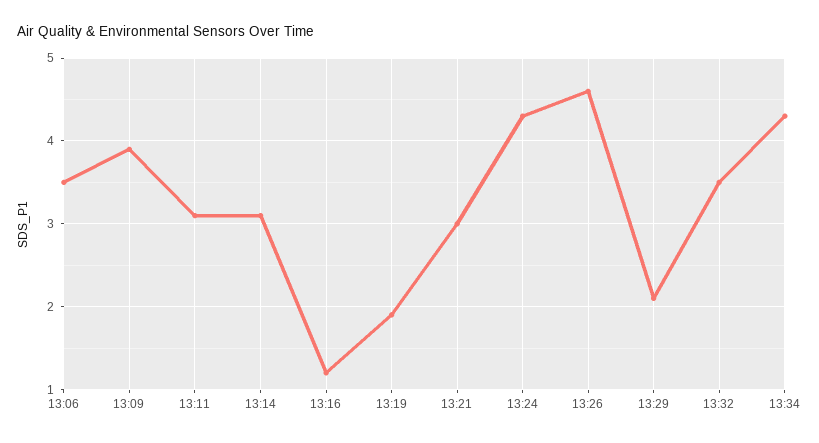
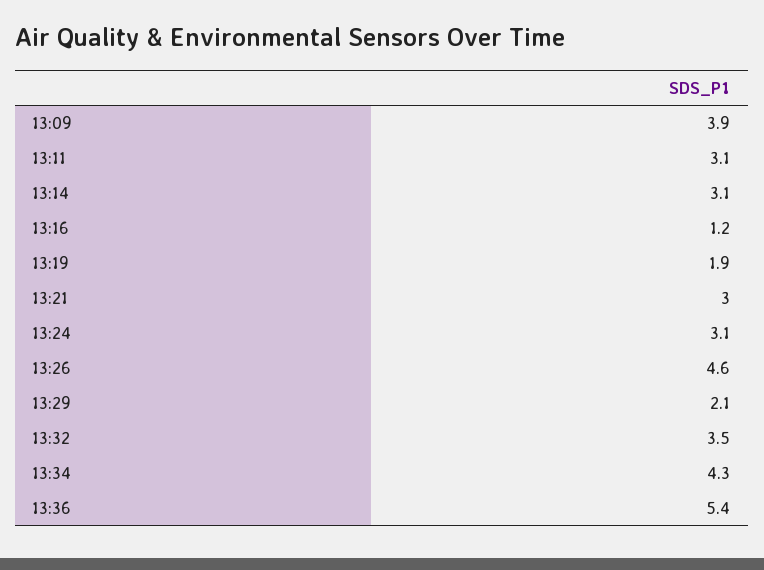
13:06: 3.5 -> none
13:24: 4.3 -> 3.1
13:36: none -> 5.4

